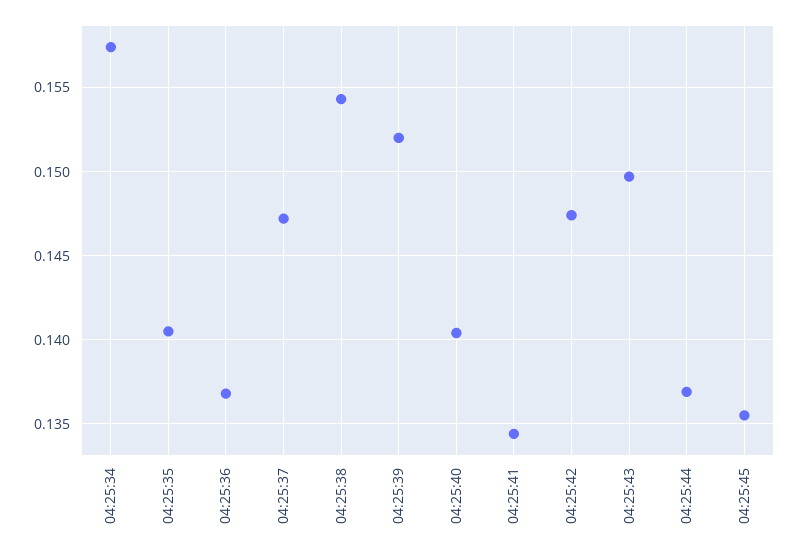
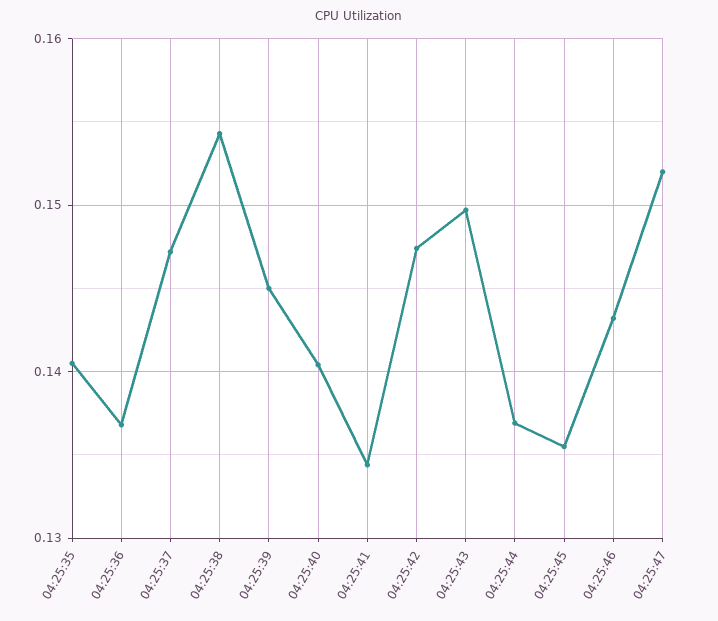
04:25:34: 0.1575 -> none
04:25:39: 0.152 -> 0.145
04:25:46: none -> 0.143
04:25:47: none -> 0.152

